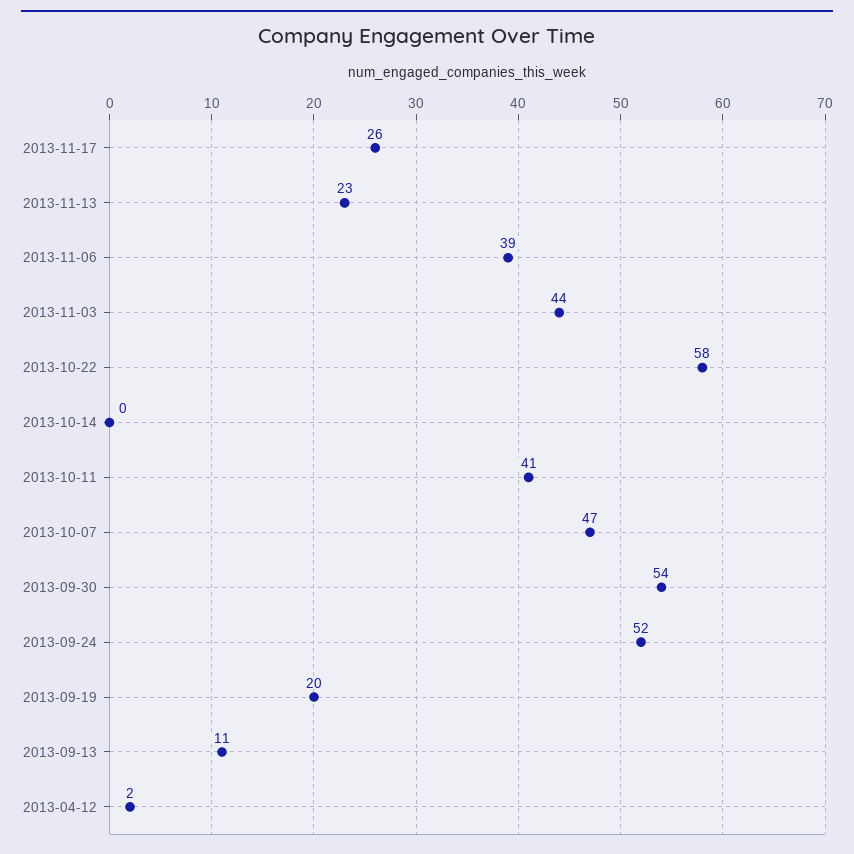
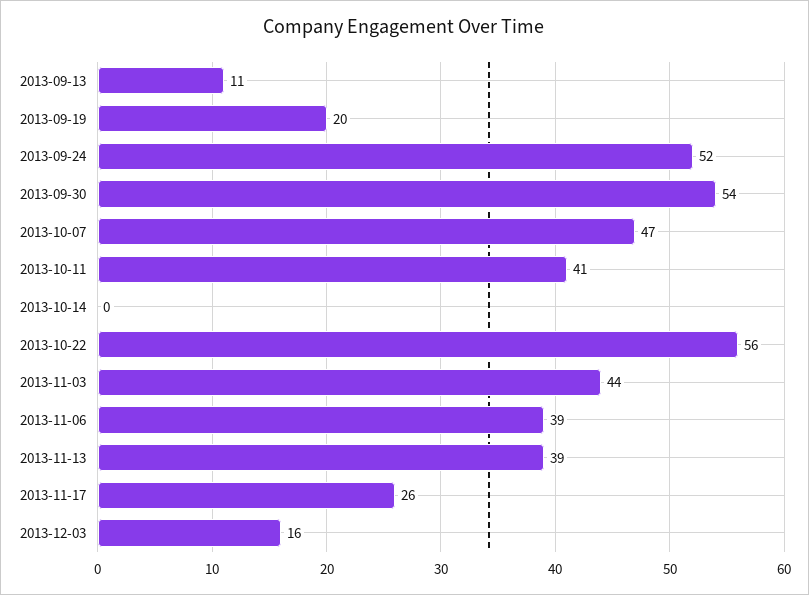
2013-11-13: 23 -> 39
2013-10-22: 58 -> 56
2013-04-12: 2 -> none
2013-12-03: none -> 16

